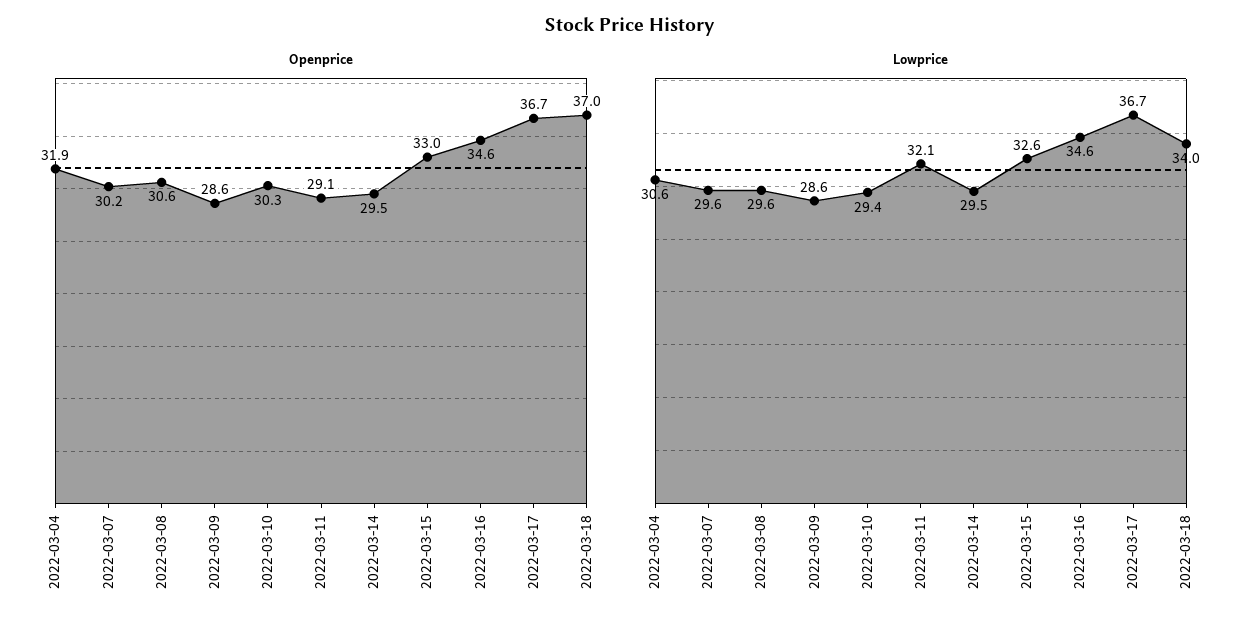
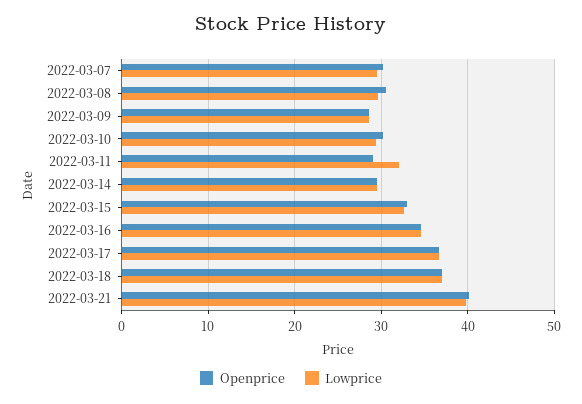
Openprice, 2022-03-04: 31.9 -> none
Lowprice, 2022-03-04: 30.6 -> none
Lowprice, 2022-03-18: 34 -> 37
Openprice, 2022-03-21: none -> 40
Lowprice, 2022-03-21: none -> 40

